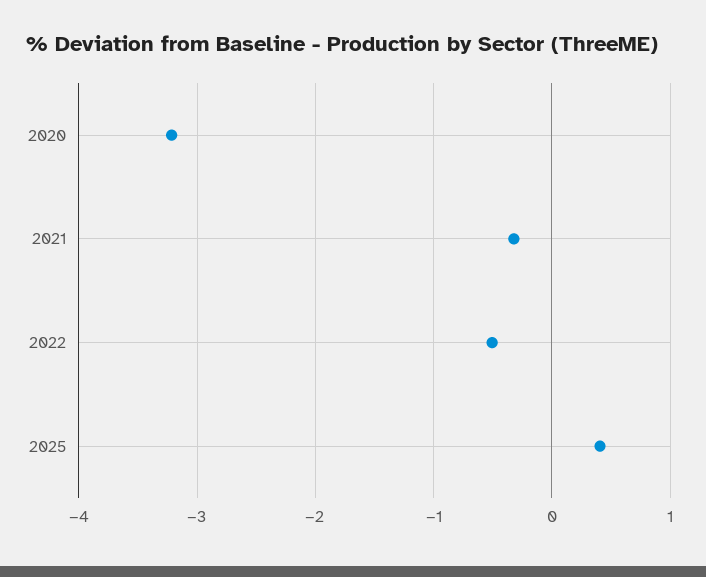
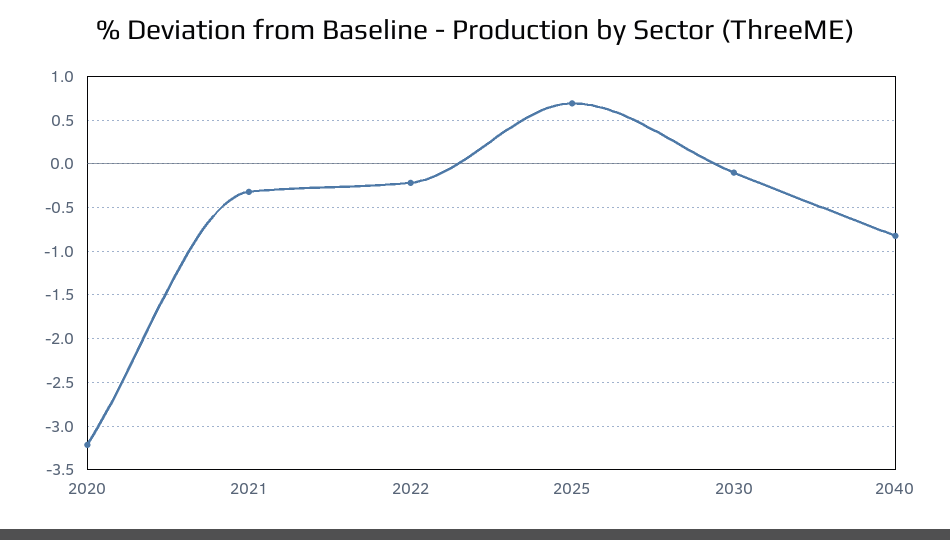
2022: -0.5 -> -0.2
2025: 0.4 -> 0.7
2030: none -> -0.1
2040: none -> -0.8

